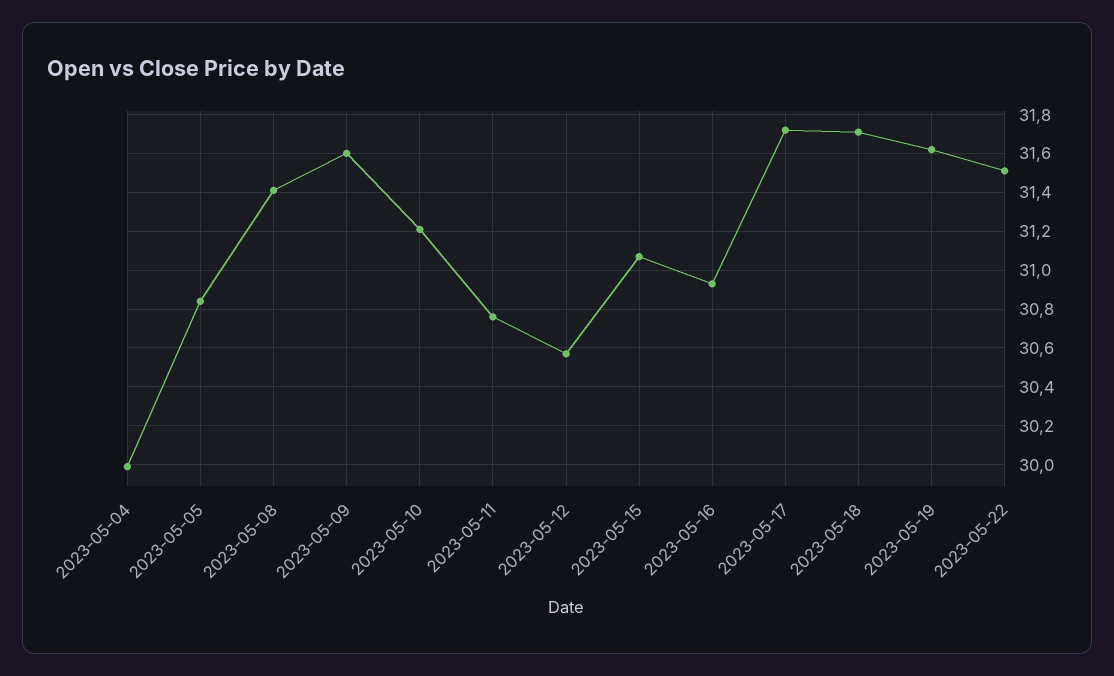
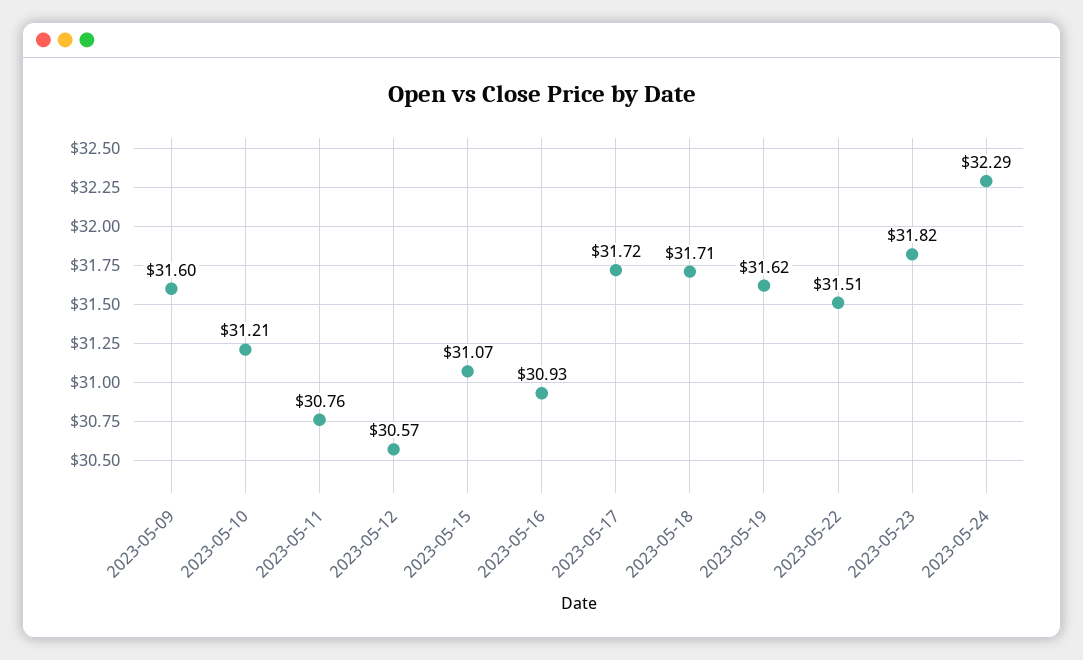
2023-05-04: 30 -> none
2023-05-05: 30.85 -> none
2023-05-08: 31.4 -> none
2023-05-23: none -> 31.82
2023-05-24: none -> 32.29

